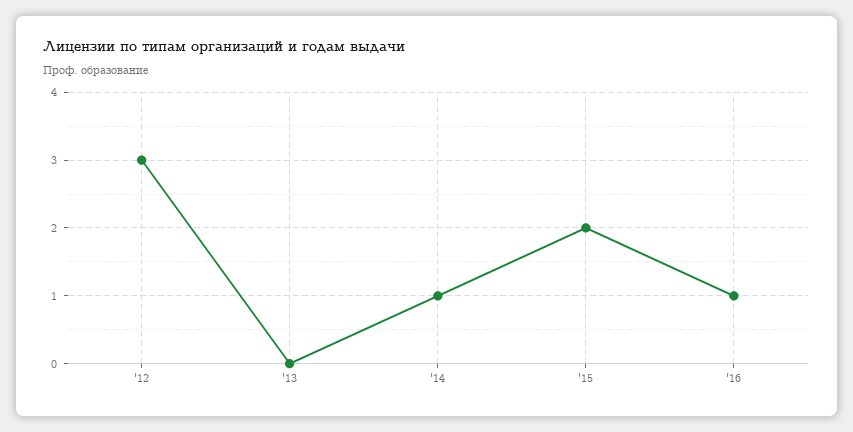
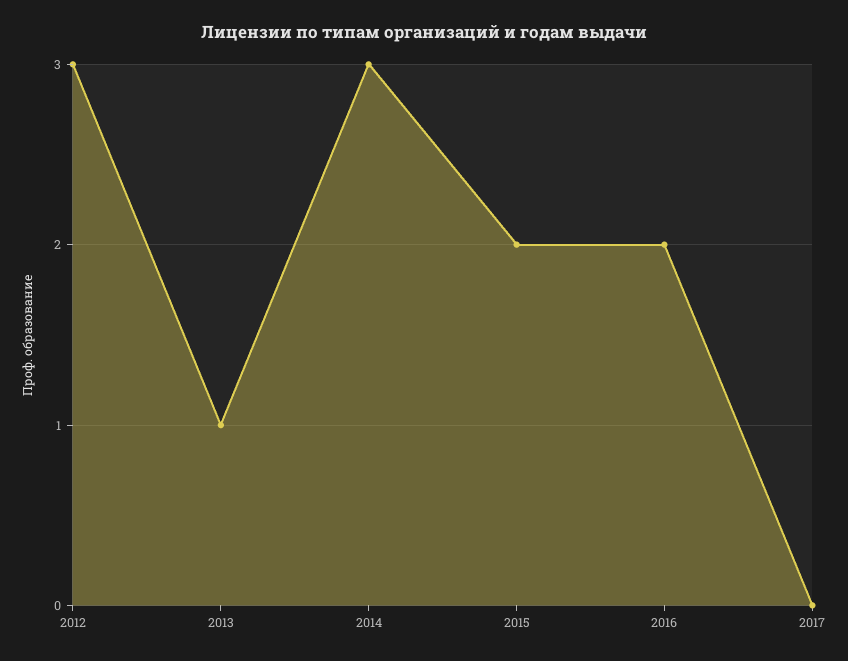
'13: 0 -> 1
'14: 1 -> 3
'16: 1 -> 2
2017: none -> 0

